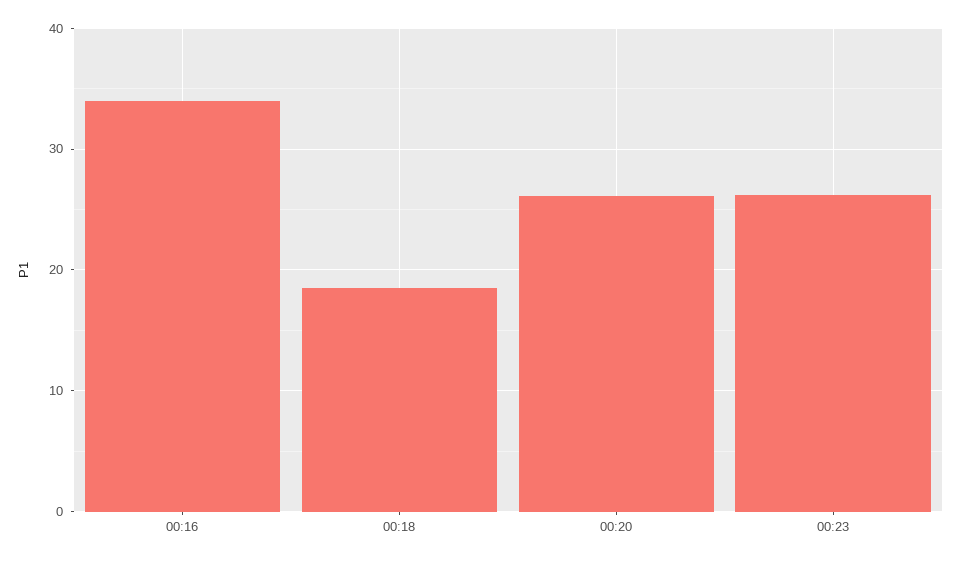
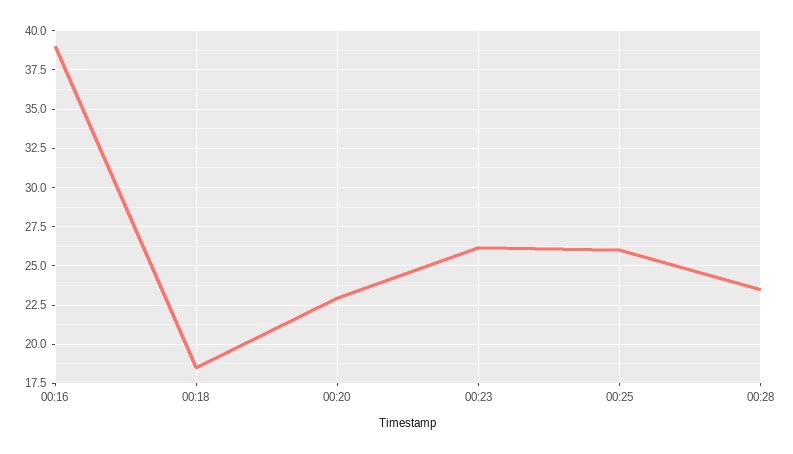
00:16: 34 -> 39
00:20: 26 -> 23
00:25: none -> 26
00:28: none -> 23.5

